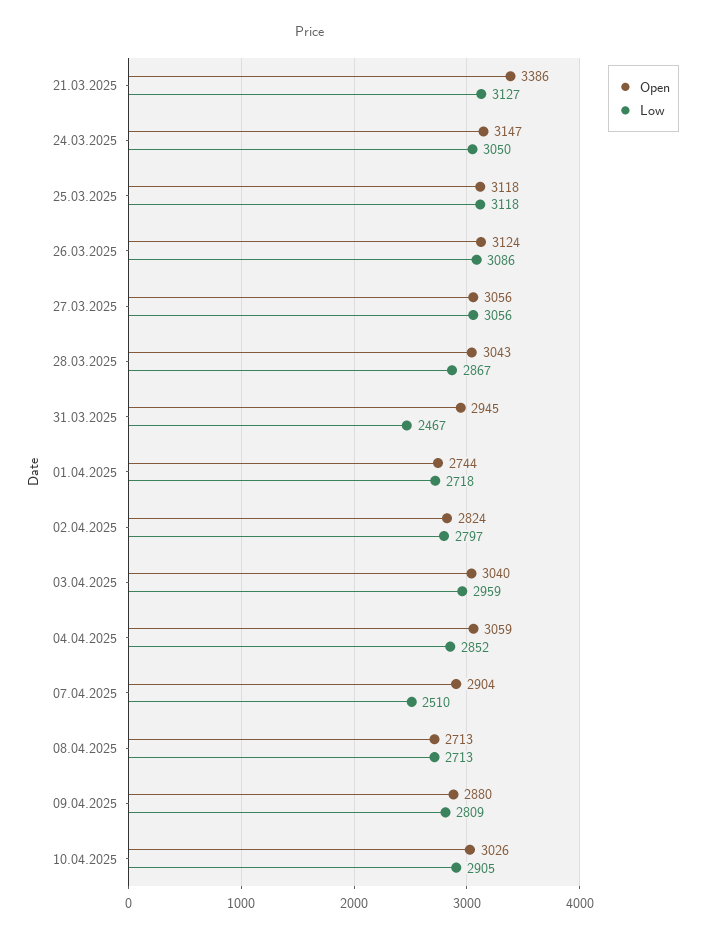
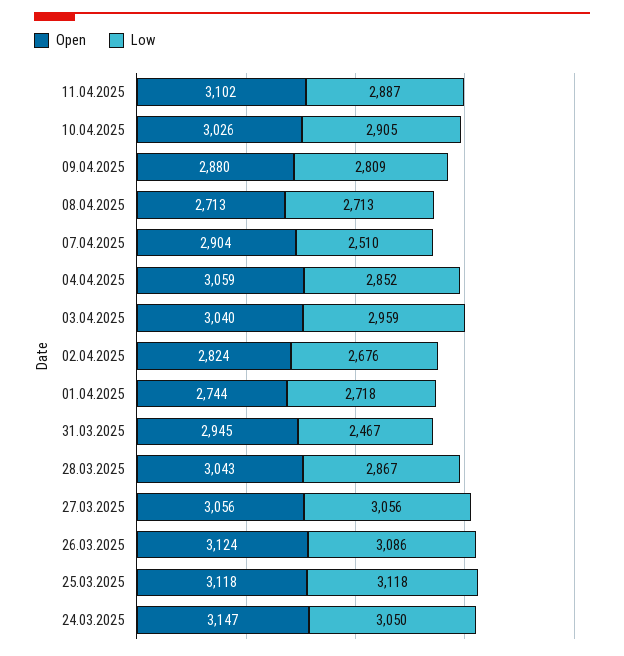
Open, 21.03.2025: 3386 -> none
Low, 21.03.2025: 3127 -> none
Low, 02.04.2025: 2797 -> 2676
Open, 11.04.2025: none -> 3102
Low, 11.04.2025: none -> 2887

